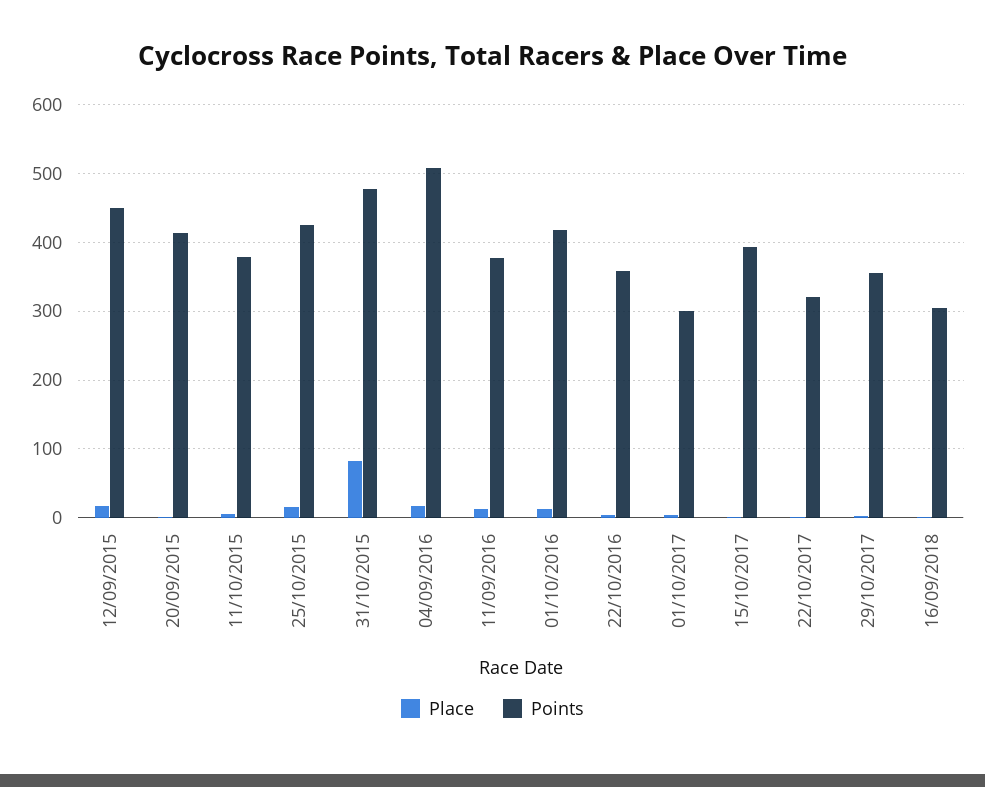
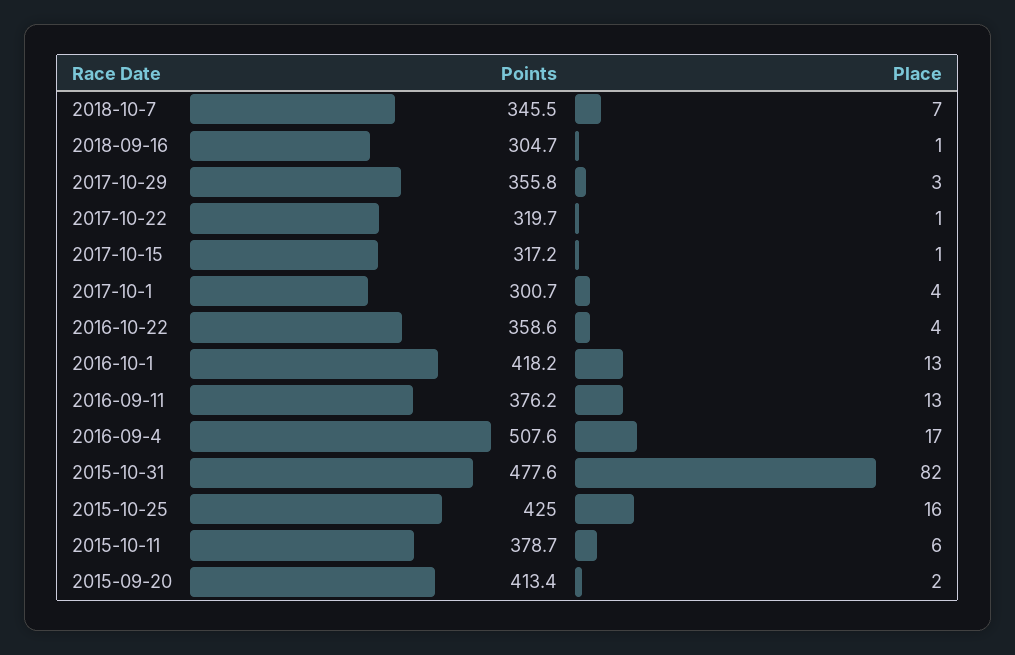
Place, 12/09/2015: 20 -> none
Points, 12/09/2015: 450 -> none
Points, 15/10/2017: 390 -> 317.2
Points, 2018-10-7: none -> 345.5
Place, 2018-10-7: none -> 7

